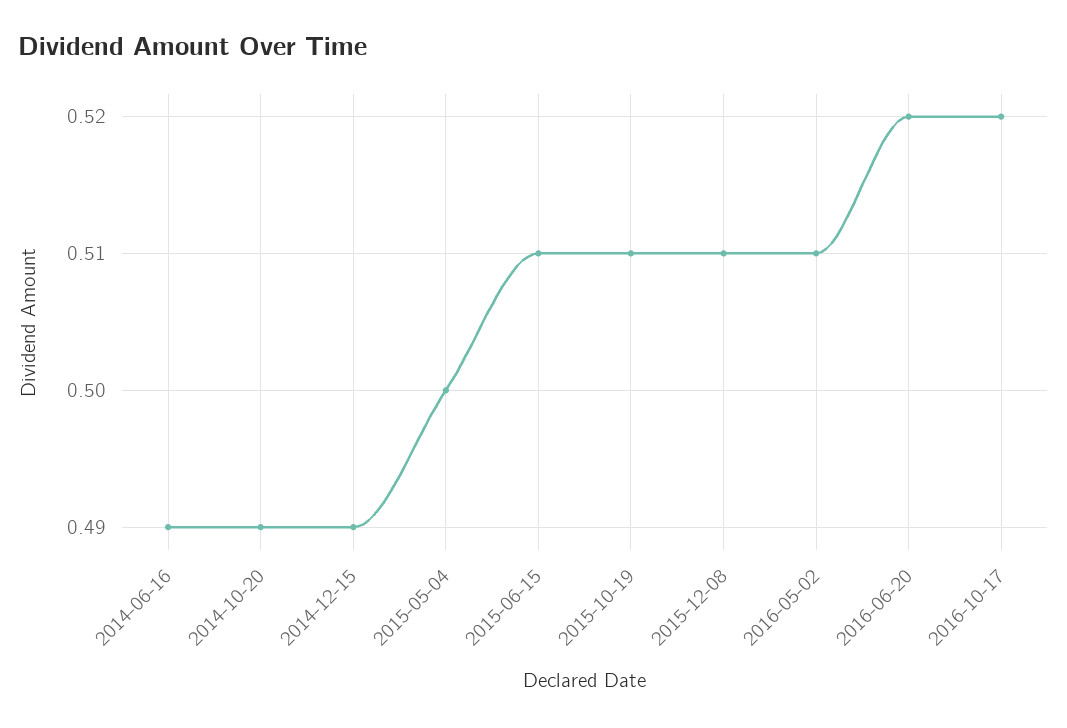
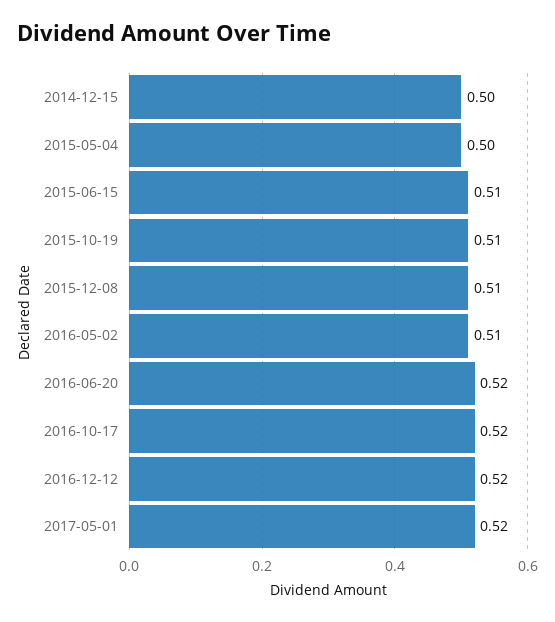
2014-06-16: 0.49 -> none
2014-10-20: 0.49 -> none
2014-12-15: 0.49 -> 0.5
2016-12-12: none -> 0.52
2017-05-01: none -> 0.52

